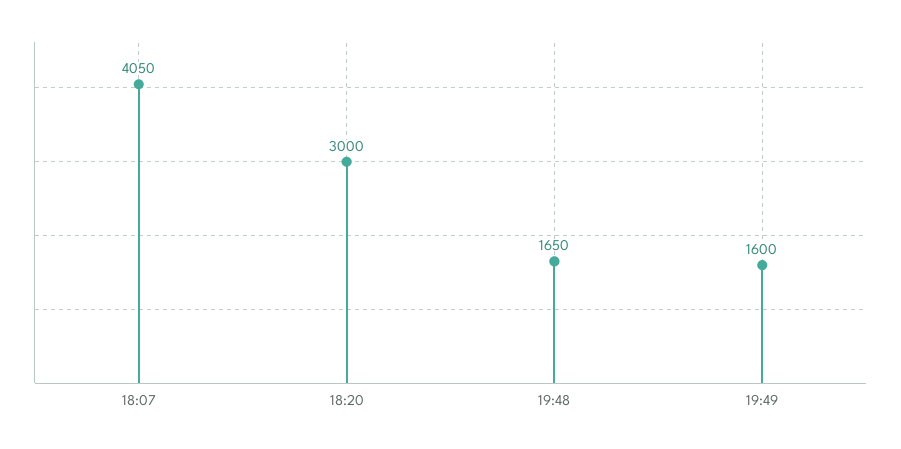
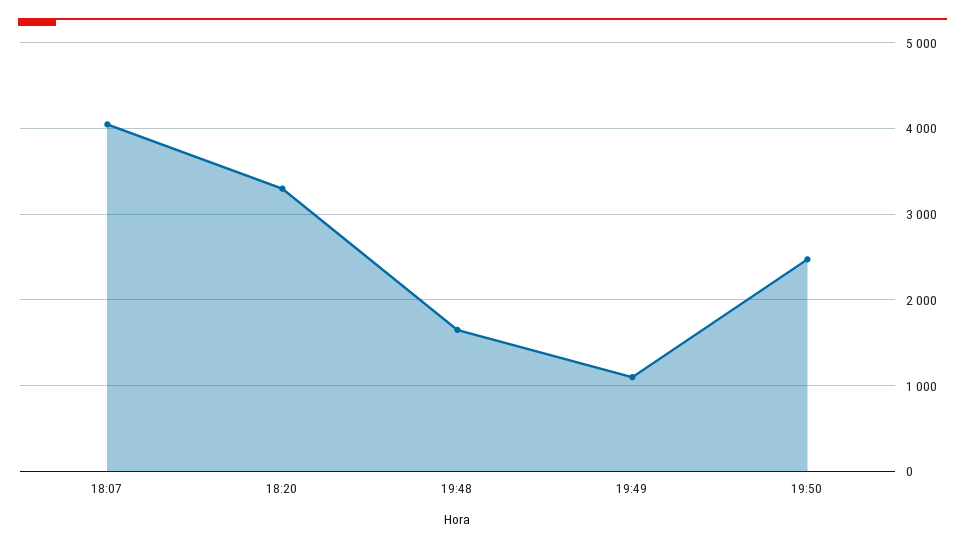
18:20: 3000 -> 3300
19:49: 1600 -> 1100
19:50: none -> 2500

